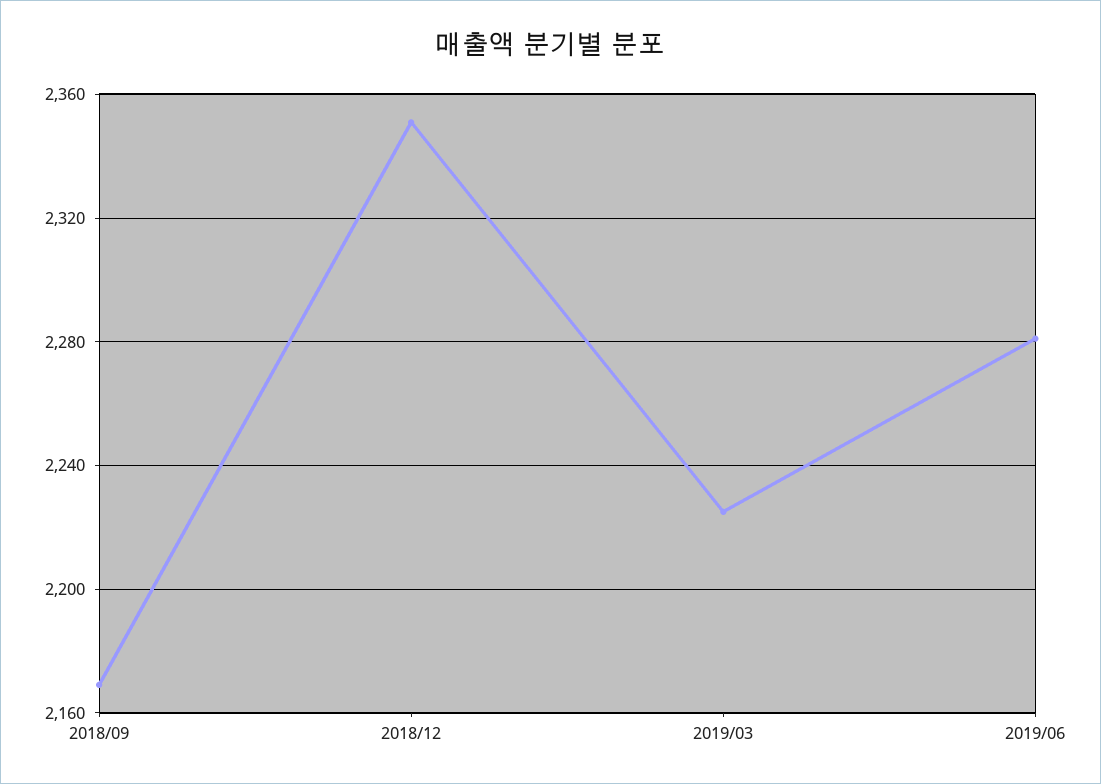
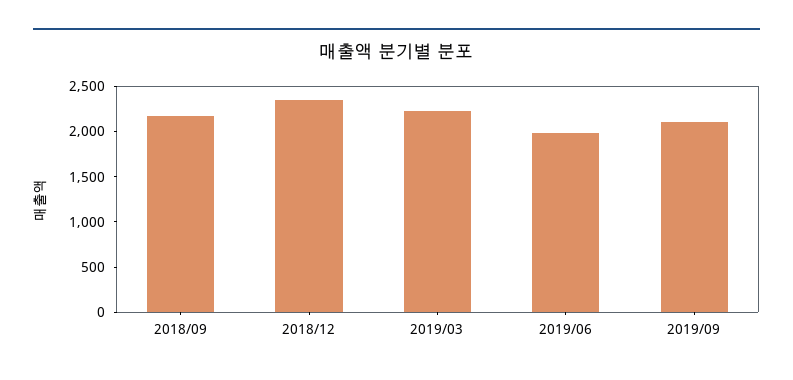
2019/06: 2280 -> 2000
2019/09: none -> 2100

